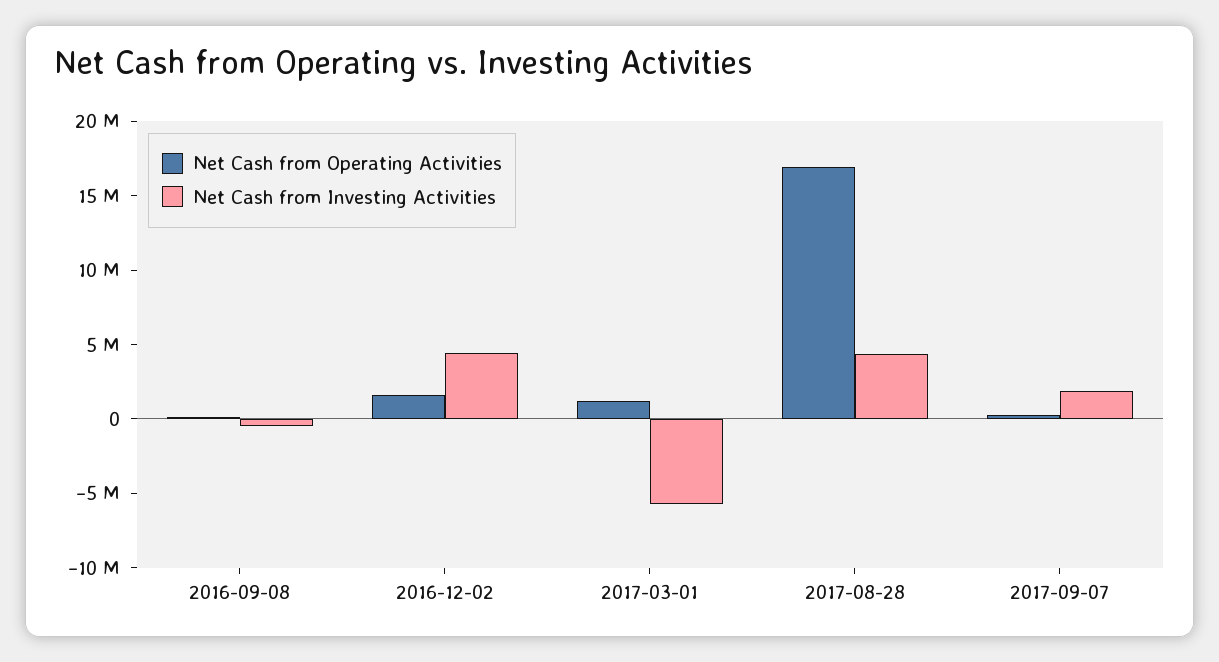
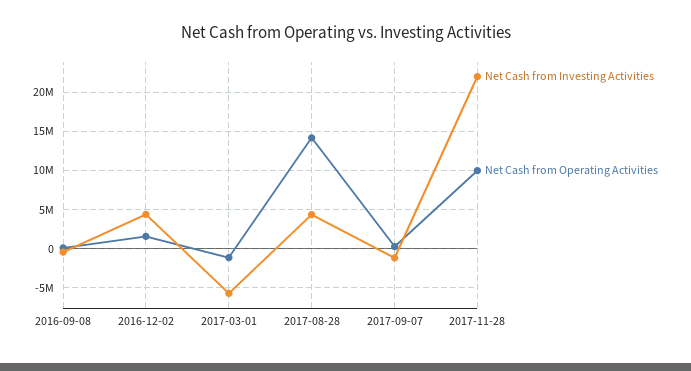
Net Cash from Operating Activities, 2017-03-01: 1000000 -> -1000000
Net Cash from Operating Activities, 2017-08-28: 17000000 -> 14000000
Net Cash from Investing Activities, 2017-09-07: 2000000 -> -1000000
Net Cash from Investing Activities, 2017-11-28: none -> 22000000
Net Cash from Operating Activities, 2017-11-28: none -> 10000000

